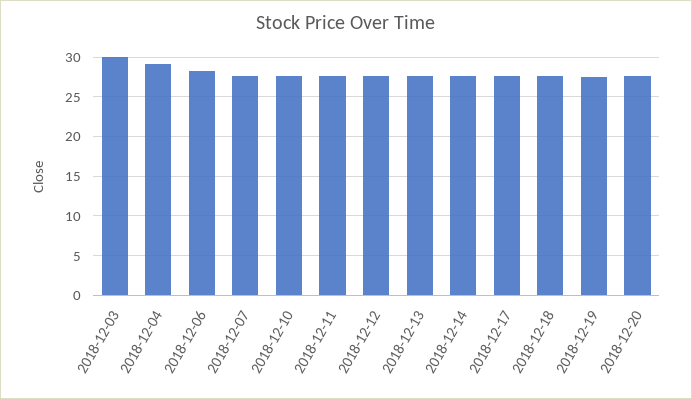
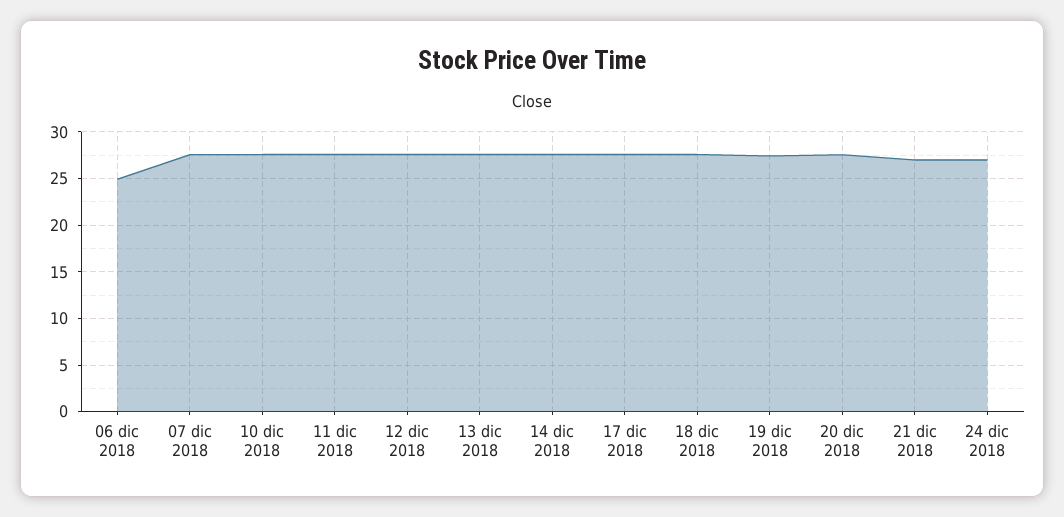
2018-12-03: 30 -> none
2018-12-04: 29 -> none
2018-12-06: 28 -> 25
21 dic 2018: none -> 27
24 dic 2018: none -> 27

